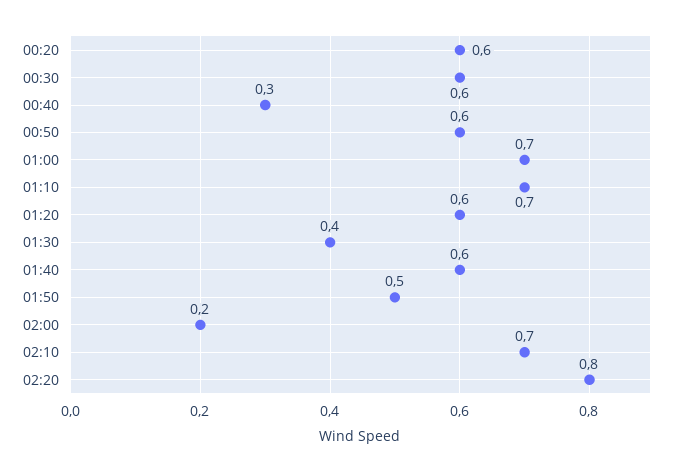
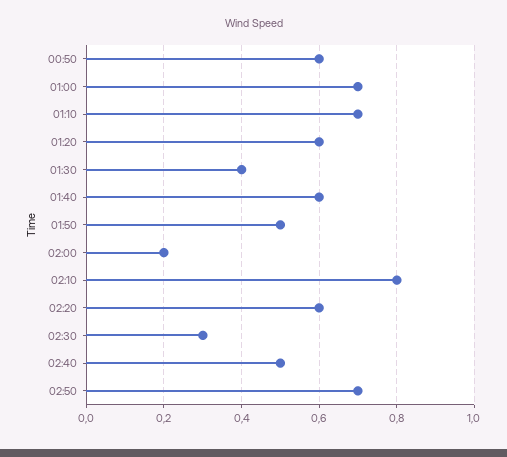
00:20: 0.6 -> none
00:30: 0.6 -> none
00:40: 0.3 -> none
02:10: 0.7 -> 0.8
02:20: 0.8 -> 0.6
02:30: none -> 0.3
02:40: none -> 0.5
02:50: none -> 0.7

